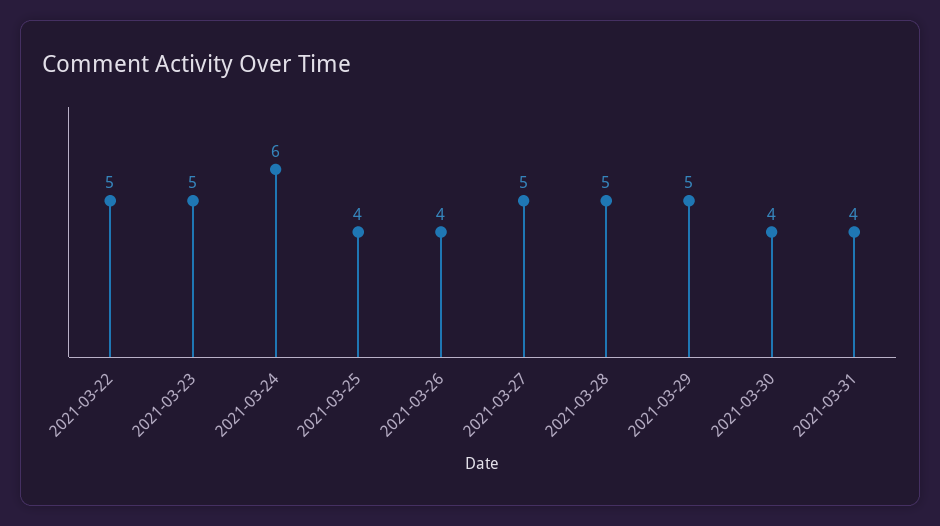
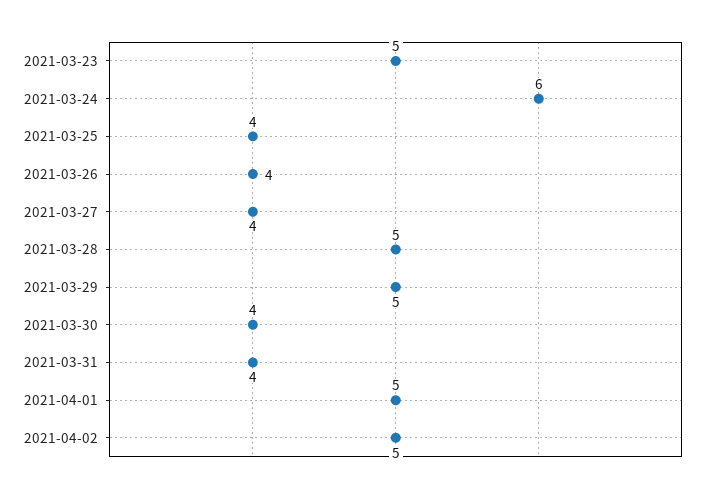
2021-03-22: 5 -> none
2021-03-27: 5 -> 4
2021-04-01: none -> 5
2021-04-02: none -> 5

